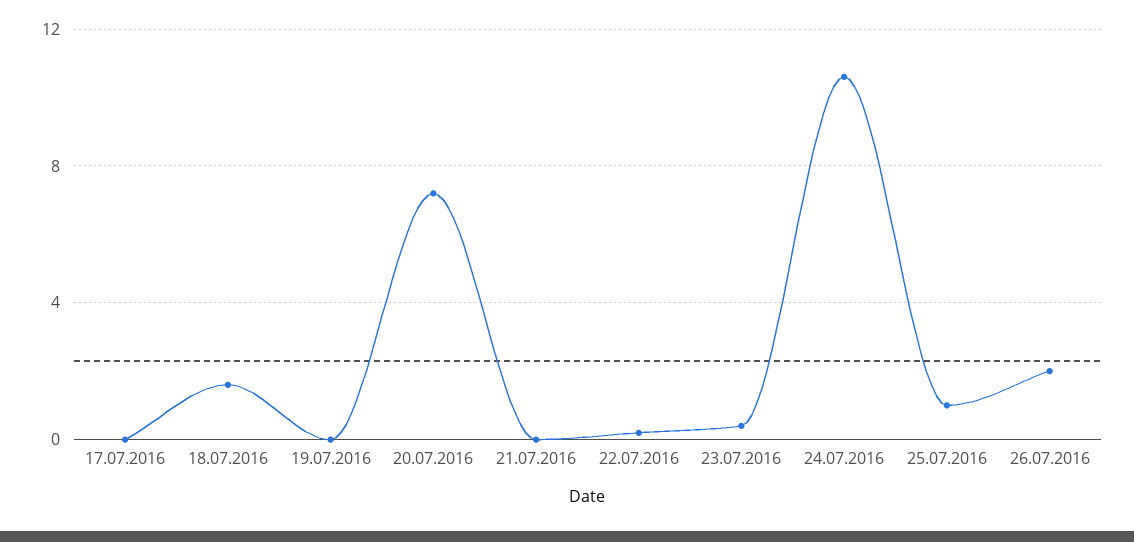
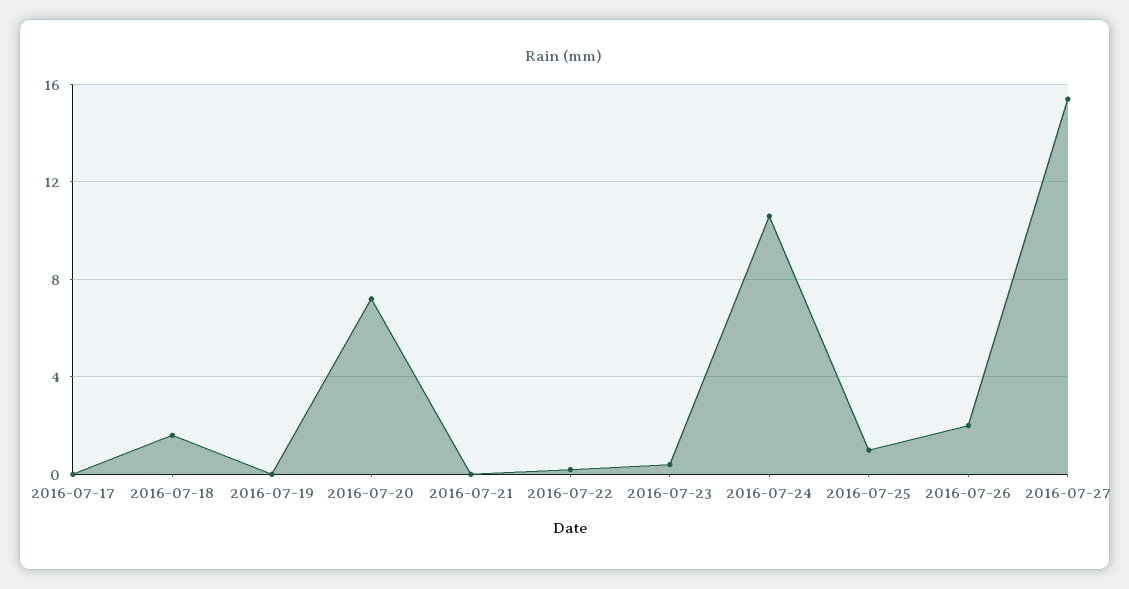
2016-07-27: none -> 15.5

